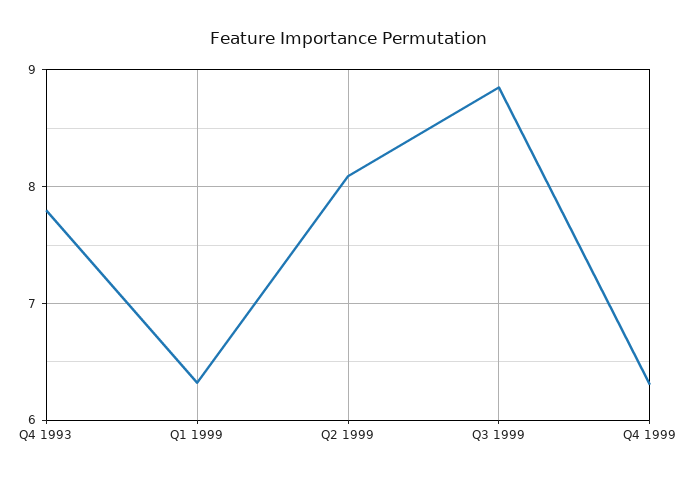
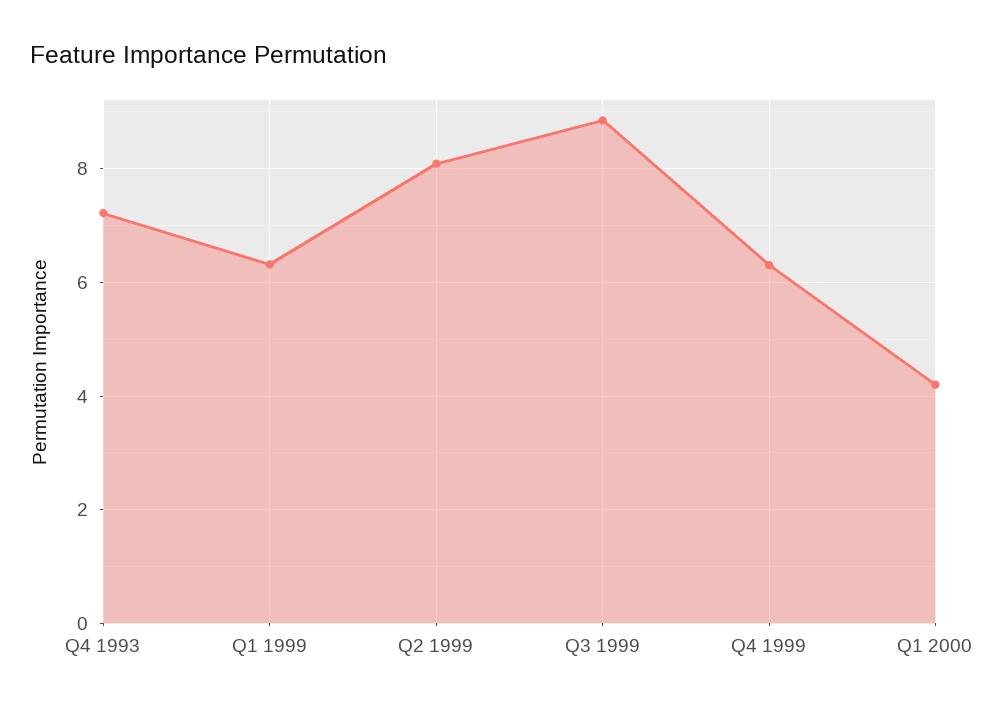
Q4 1993: 7.8 -> 7.2
Q1 2000: none -> 4.2

